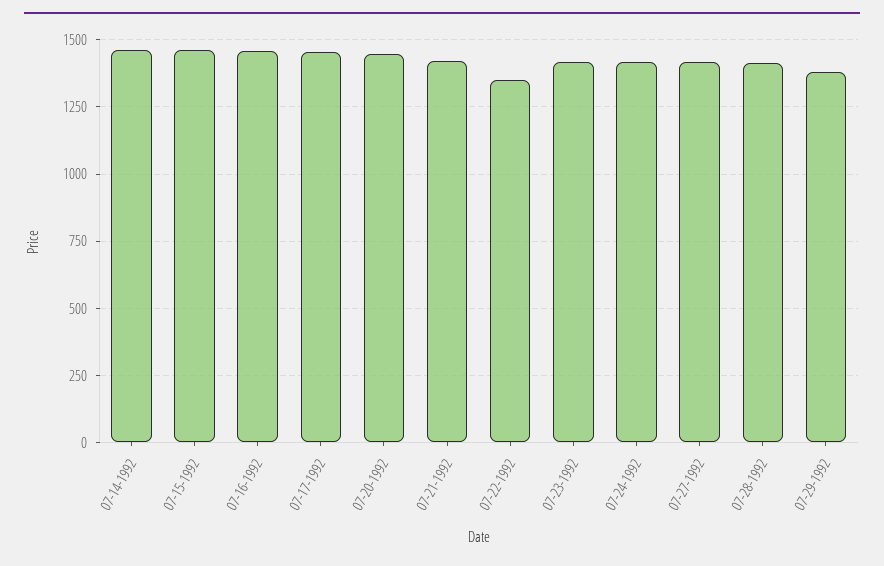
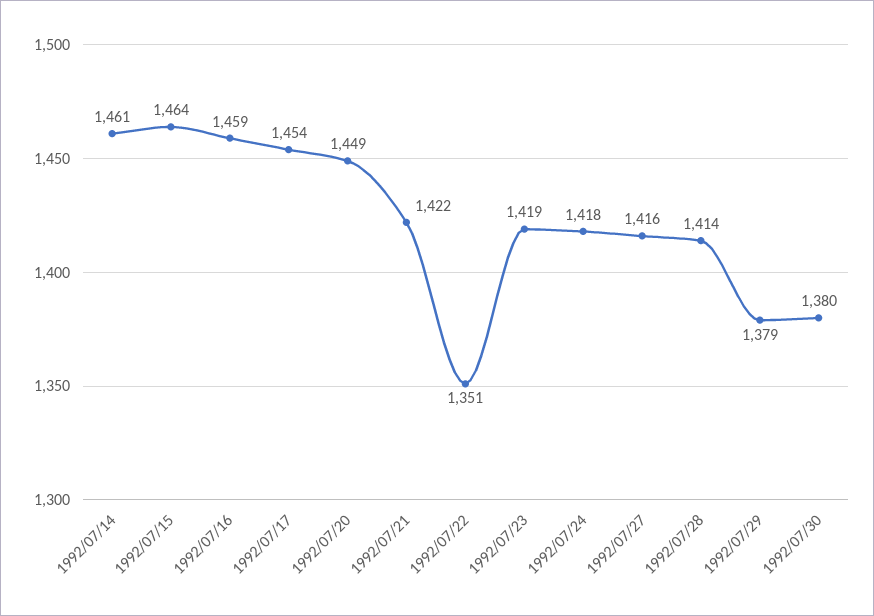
1992/07/30: none -> 1380

